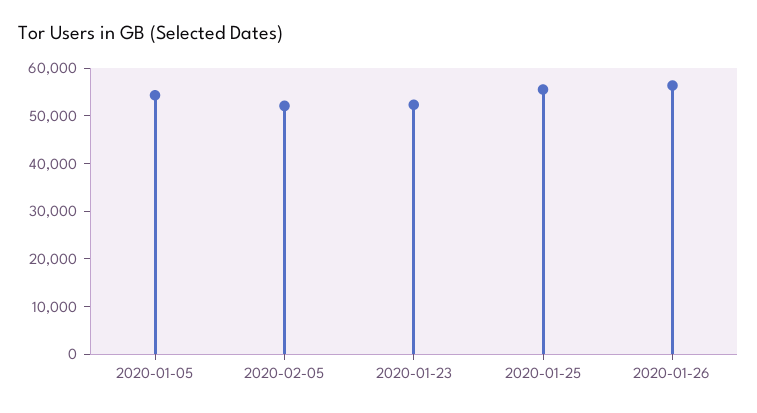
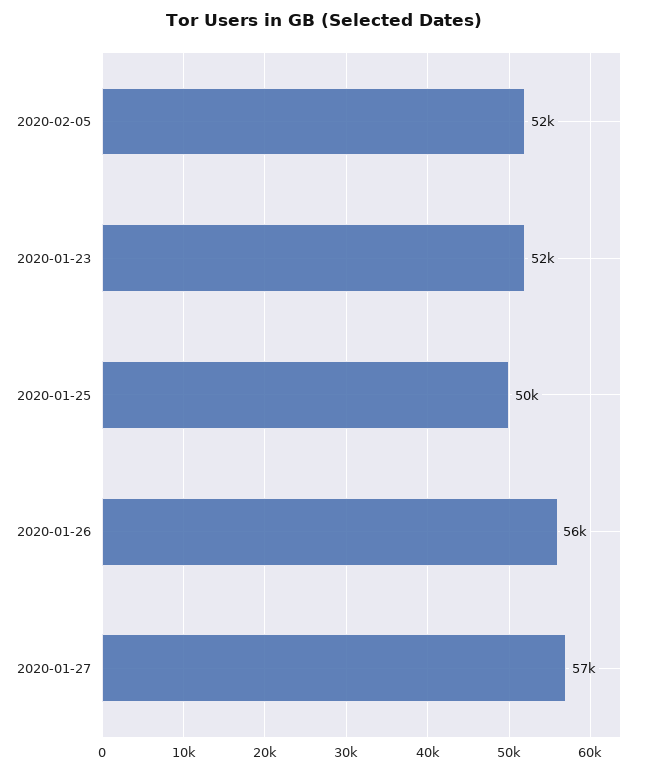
2020-01-05: 54000 -> none
2020-01-25: 56000 -> 50000
2020-01-27: none -> 57000

